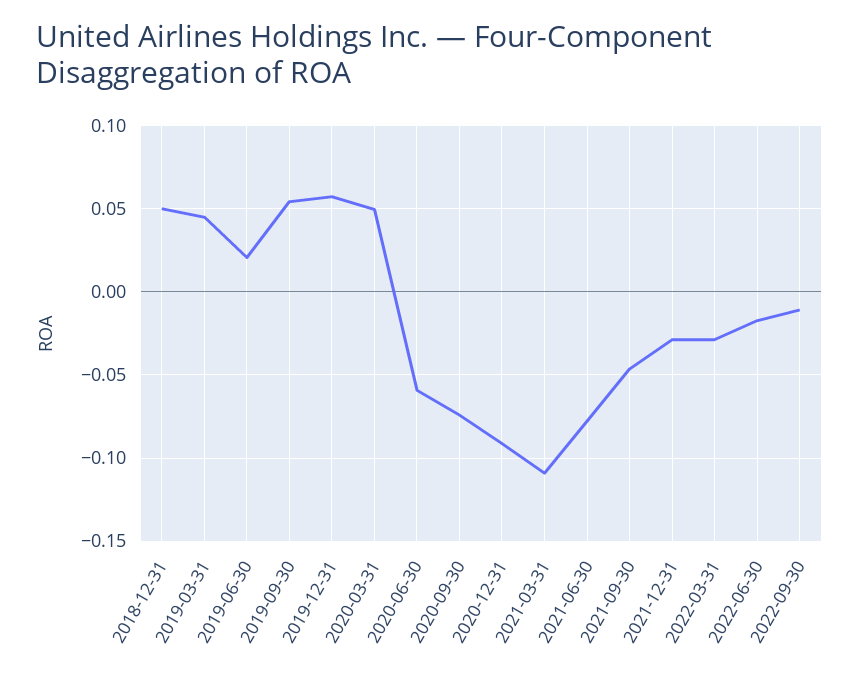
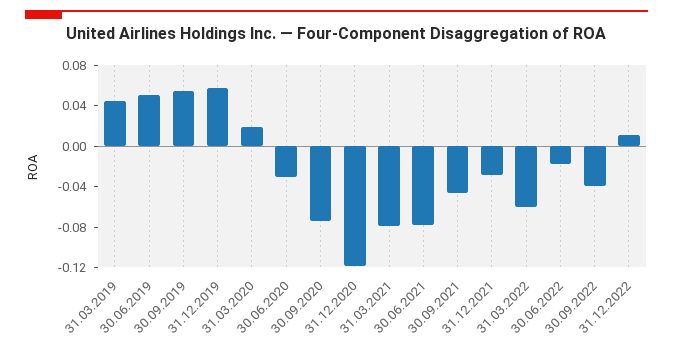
2018-12-31: 0.05 -> none
2019-06-30: 0.02 -> 0.05
2020-03-31: 0.05 -> 0.02
2020-06-30: -0.06 -> -0.03
2020-12-31: -0.09 -> -0.12
2021-03-31: -0.11 -> -0.08
2022-03-31: -0.03 -> -0.06
2022-09-30: -0.01 -> -0.04
31.12.2022: none -> 0.01

